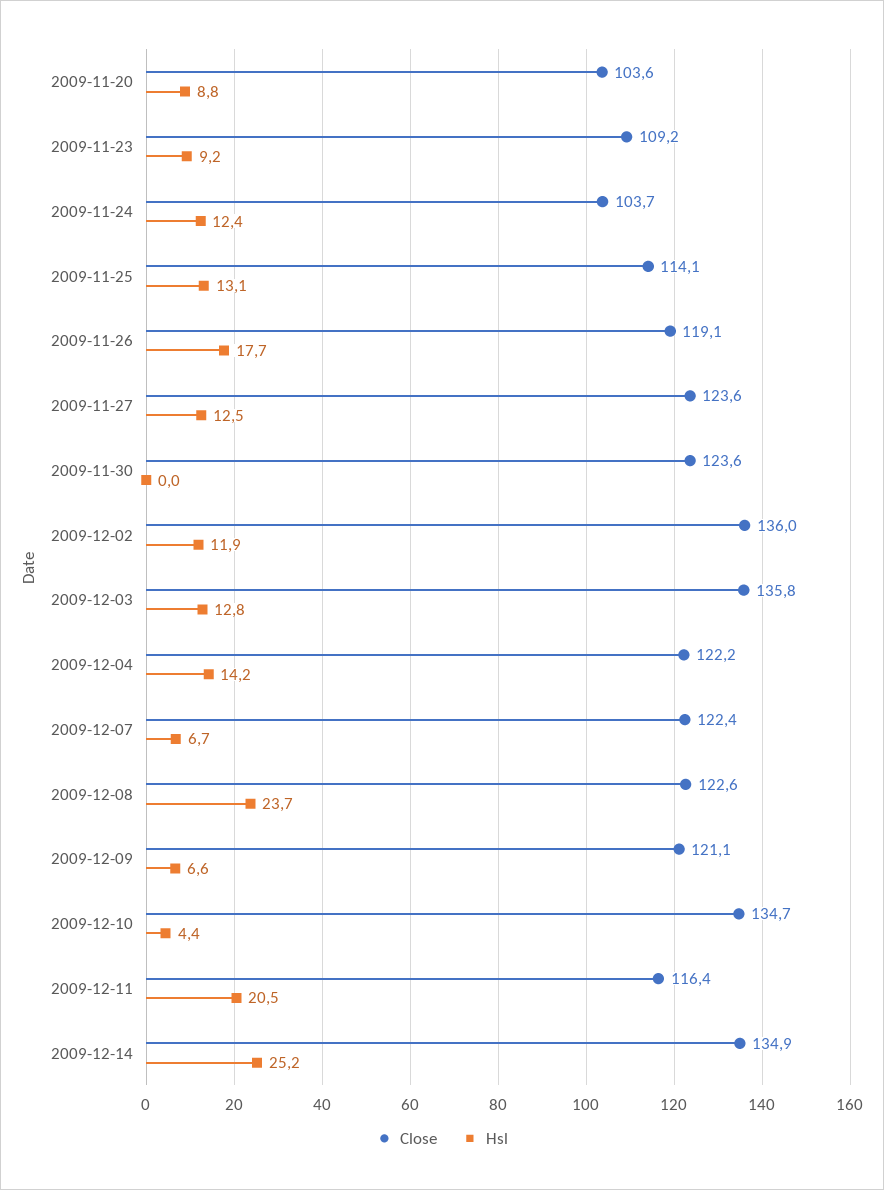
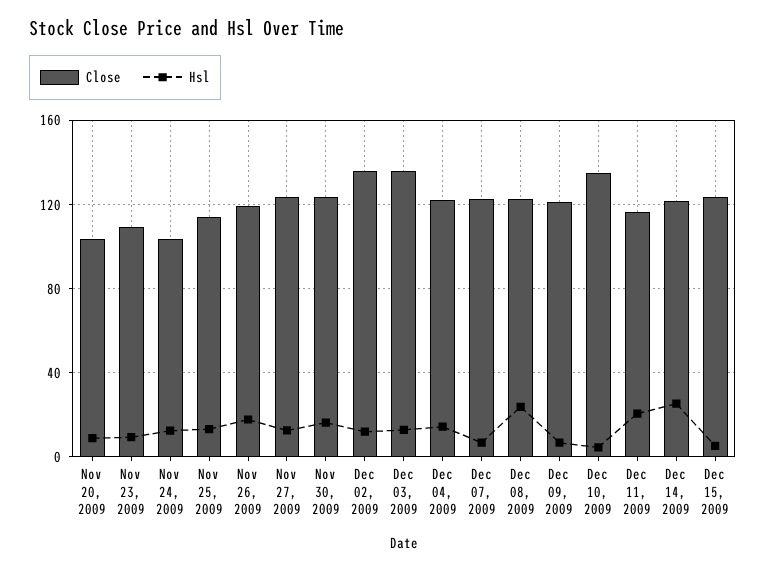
Hsl, 2009-11-30: 0 -> 15
Close, 2009-12-14: 134.9 -> 120
Close, Dec 15, 2009: none -> 125
Hsl, Dec 15, 2009: none -> 5

